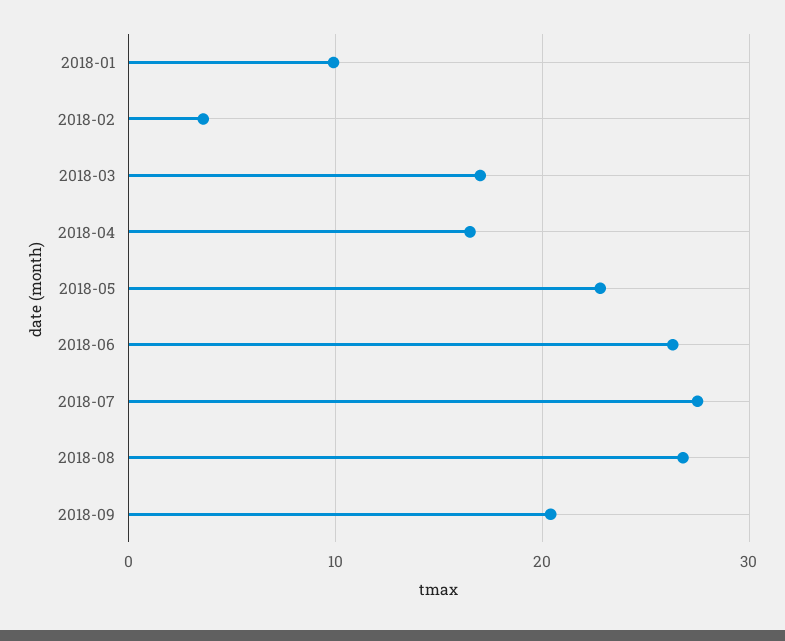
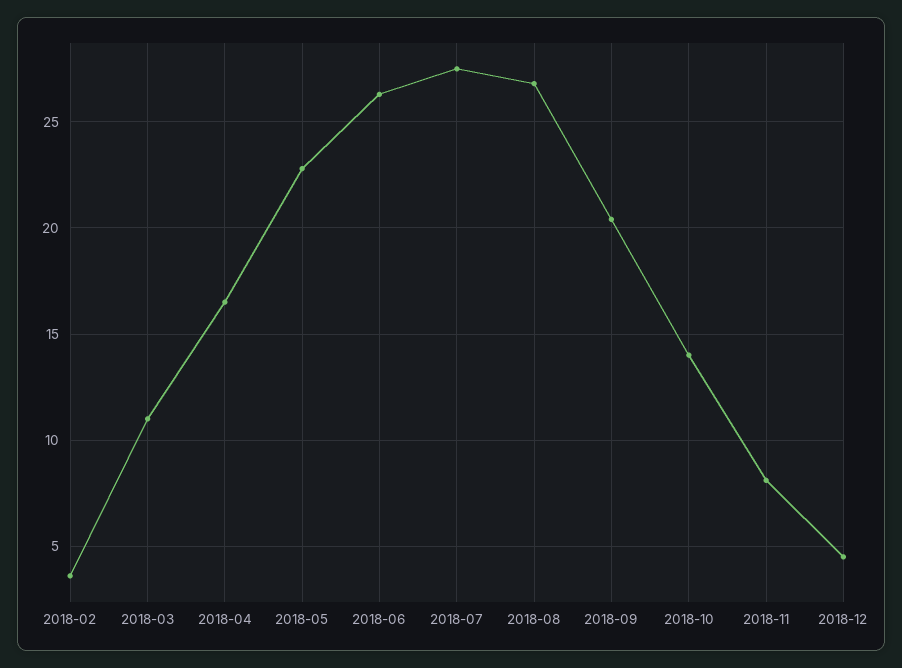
2018-01: 10 -> none
2018-03: 17 -> 11
2018-10: none -> 14
2018-11: none -> 8
2018-12: none -> 4.5

